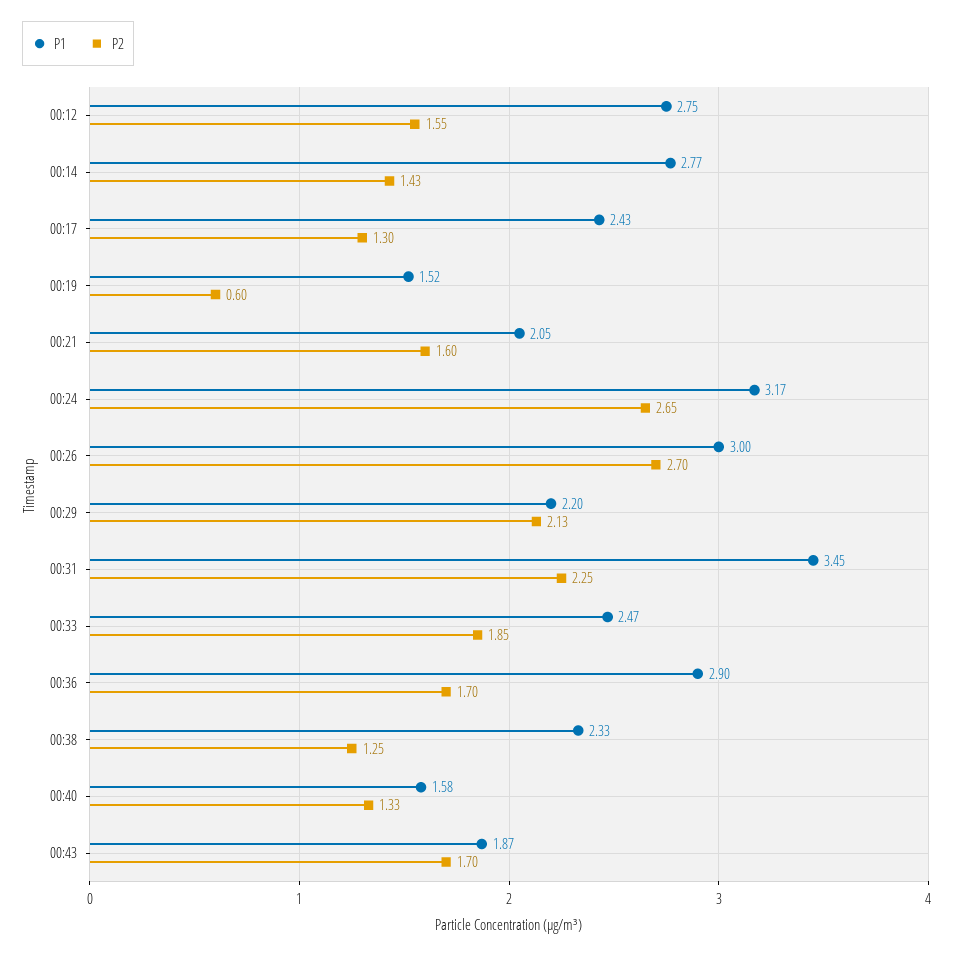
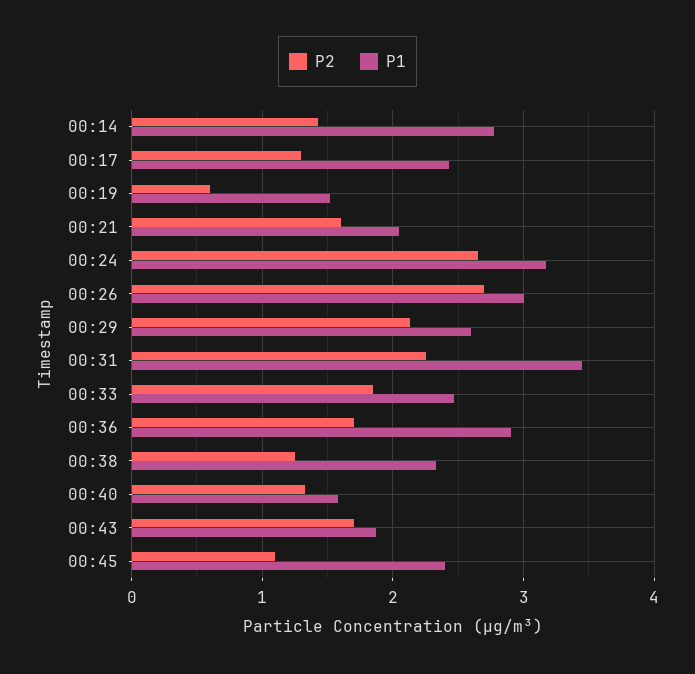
P1, 00:12: 2.75 -> none
P2, 00:12: 1.55 -> none
P1, 00:29: 2.2 -> 2.6
P2, 00:45: none -> 1.1
P1, 00:45: none -> 2.4

